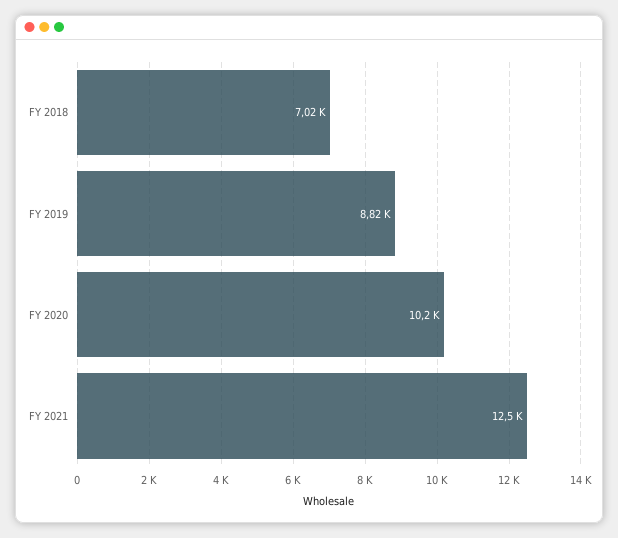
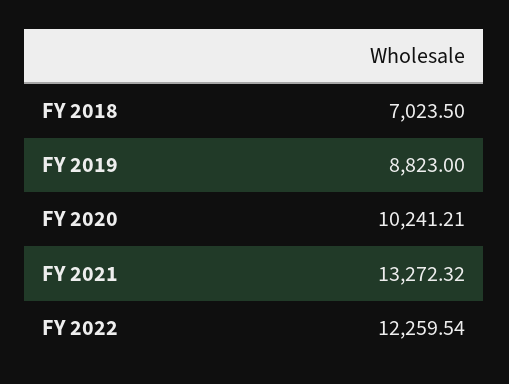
FY 2021: 12500 -> 13272.32
FY 2022: none -> 12259.54

